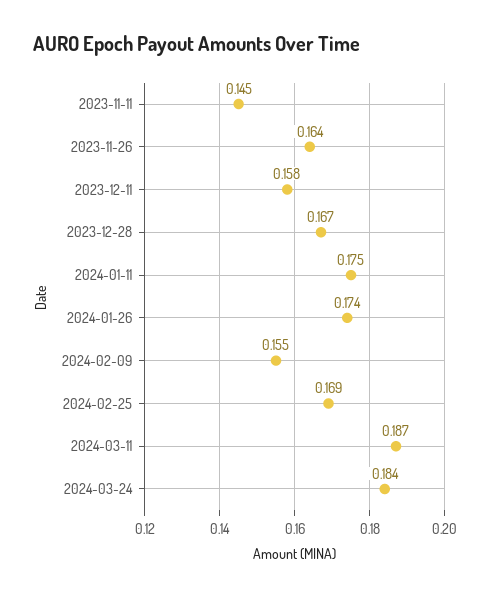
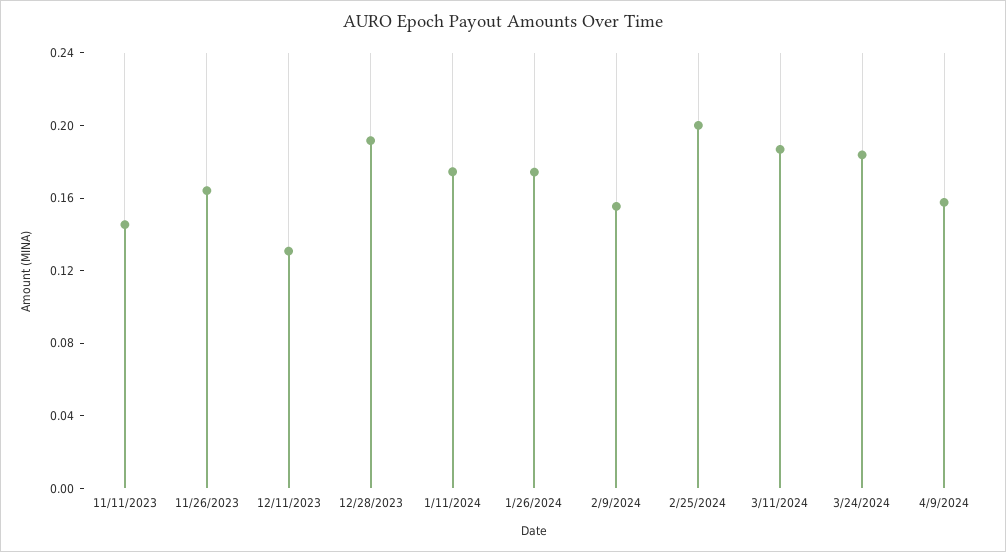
2023-12-11: 0.158 -> 0.13
2023-12-28: 0.167 -> 0.19
2024-02-25: 0.169 -> 0.2
4/9/2024: none -> 0.16

